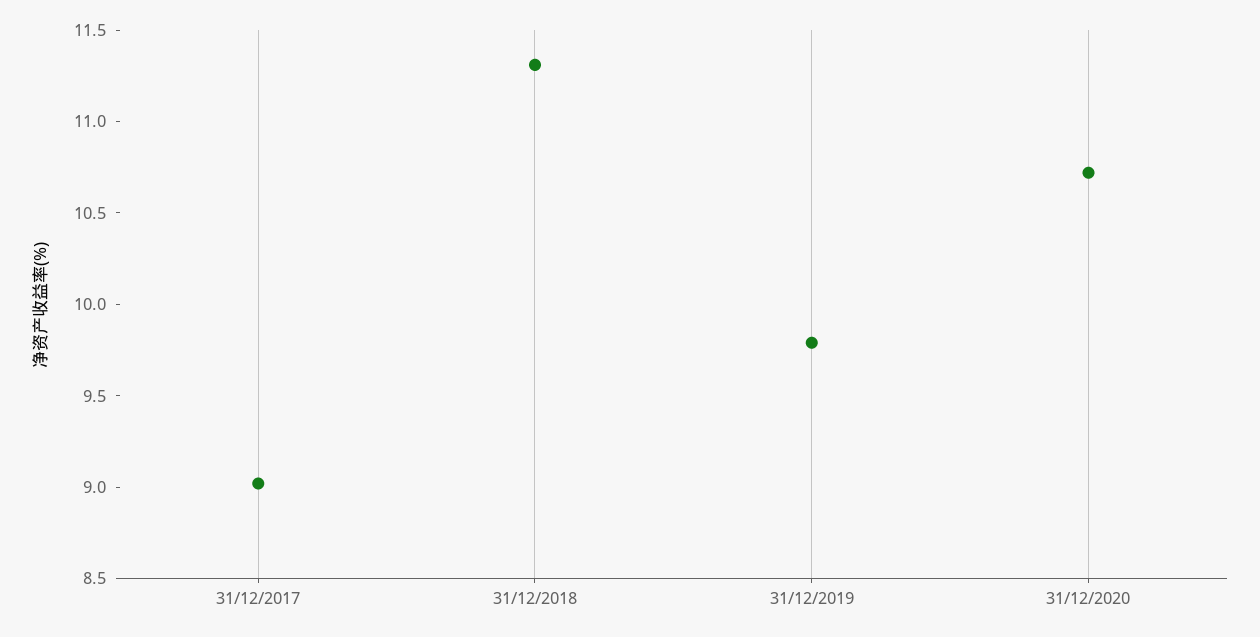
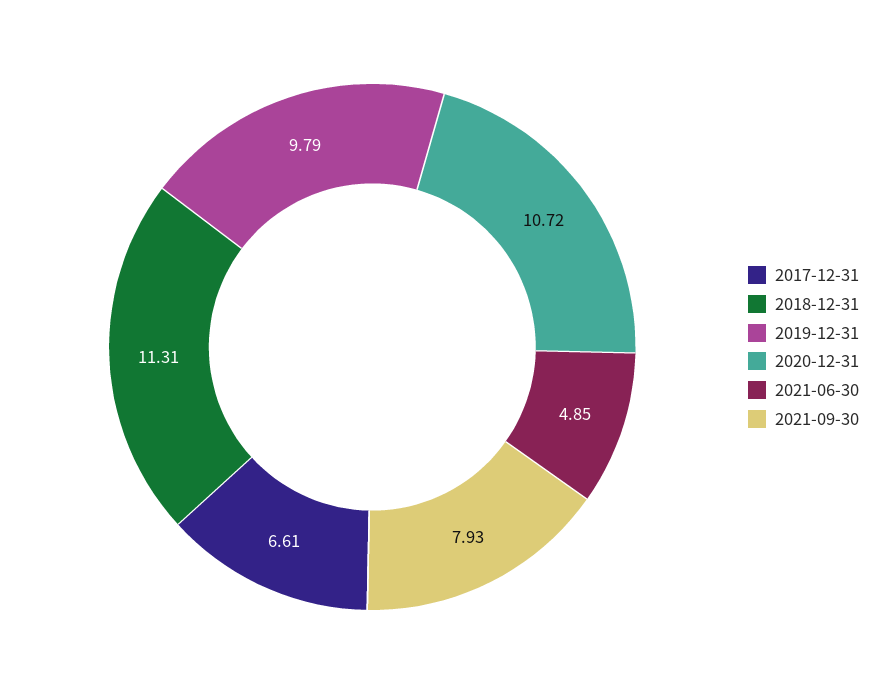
31/12/2017: 9 -> 6.61
2021-06-30: none -> 4.85
2021-09-30: none -> 7.93

